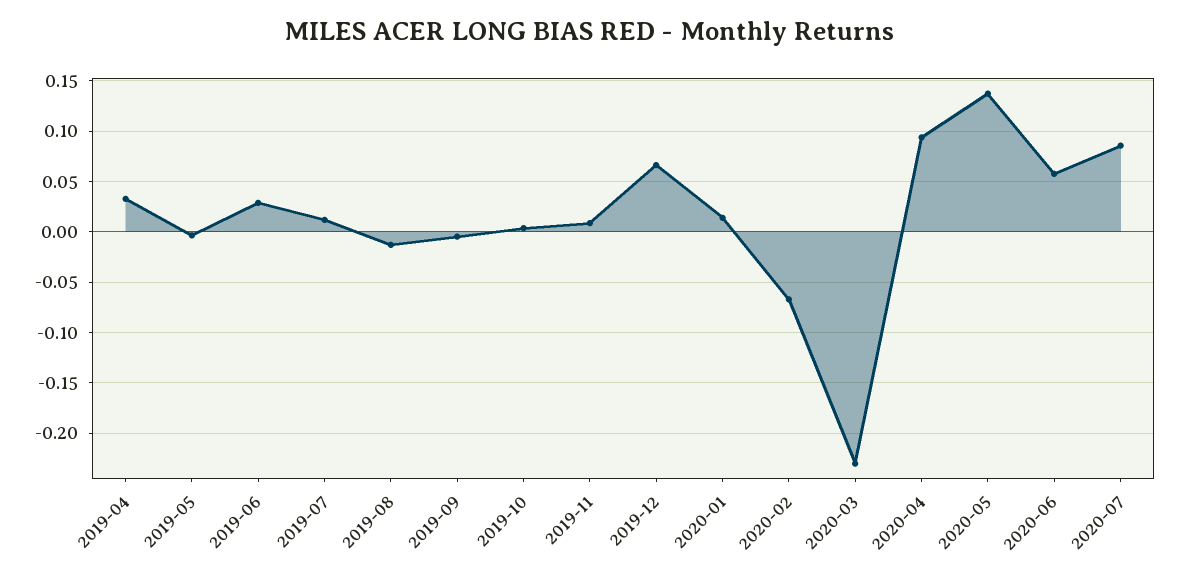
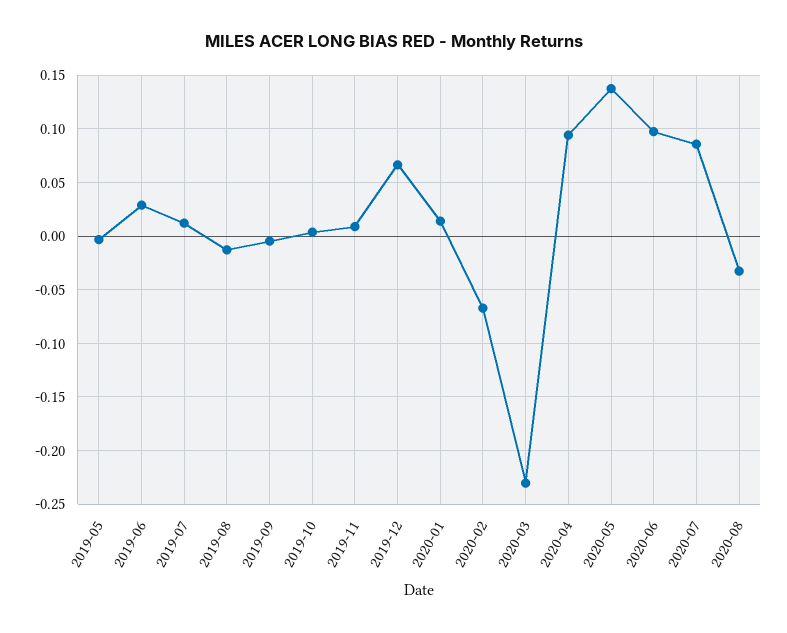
2019-04: 0.03 -> none
2020-06: 0.06 -> 0.1
2020-08: none -> -0.03

